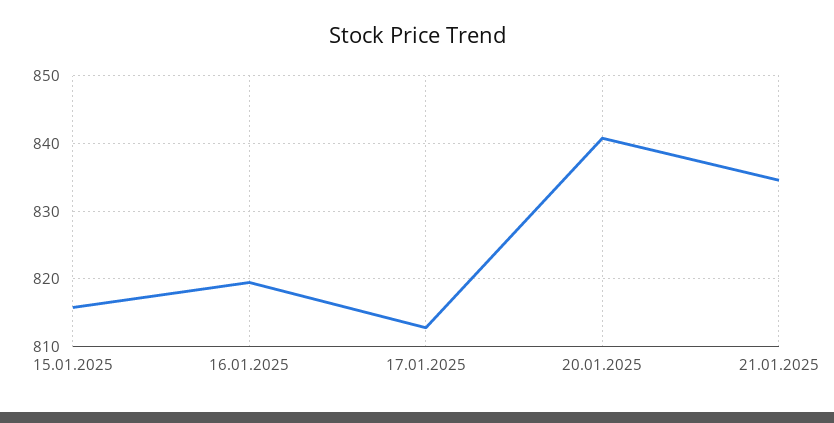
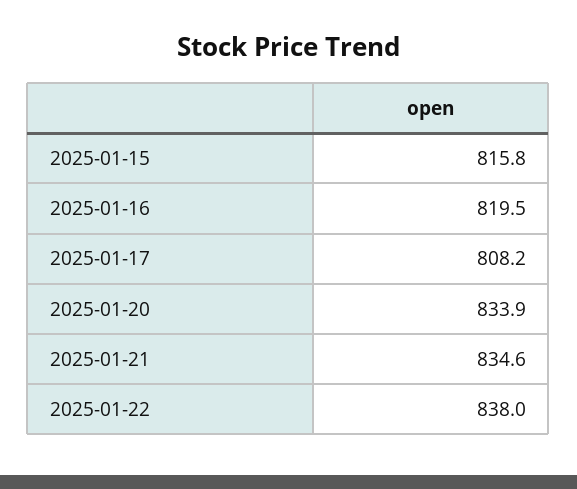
17.01.2025: 813 -> 808.2
20.01.2025: 841 -> 833.9
2025-01-22: none -> 838

